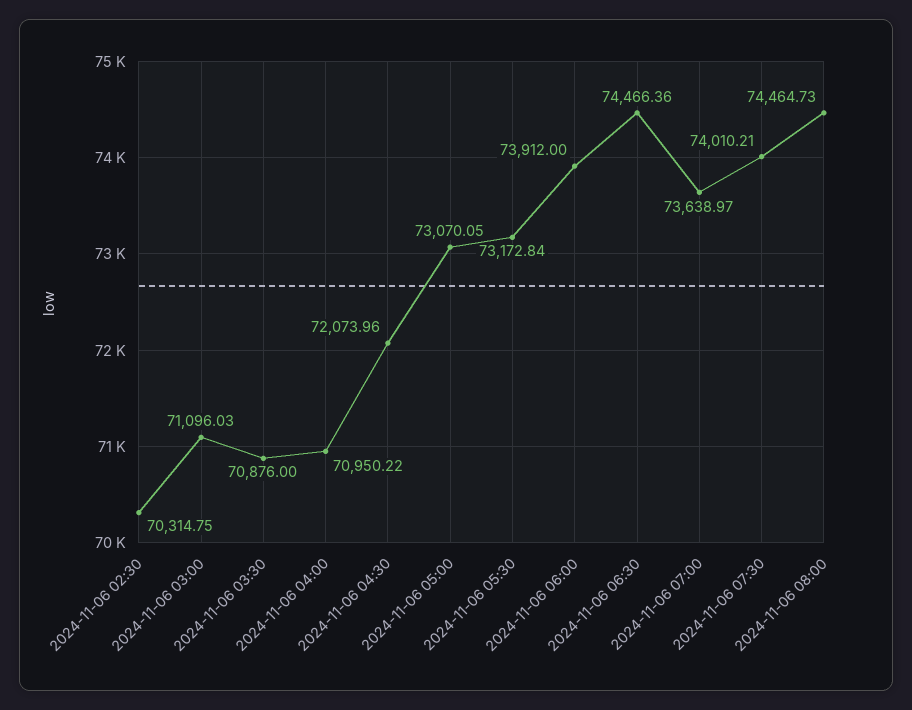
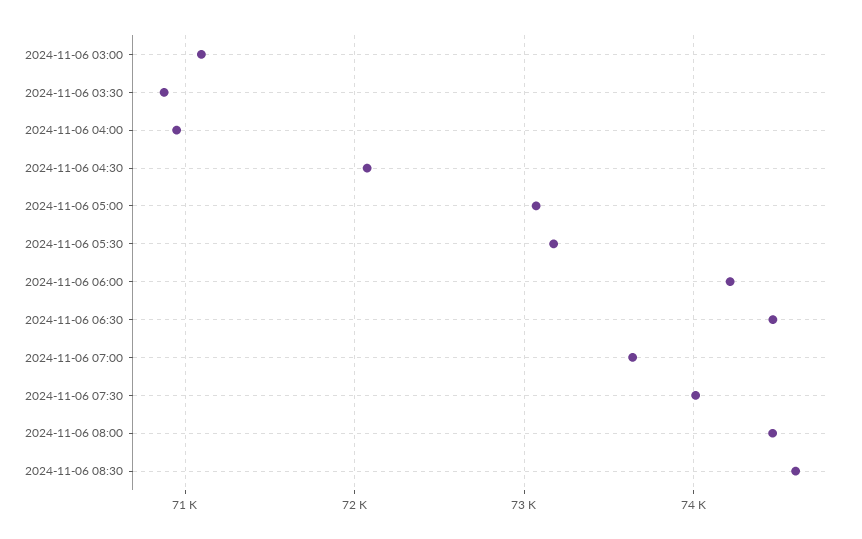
2024-11-06 02:30: 70314.75 -> none
2024-11-06 06:00: 73912 -> 74200
2024-11-06 08:30: none -> 74600

